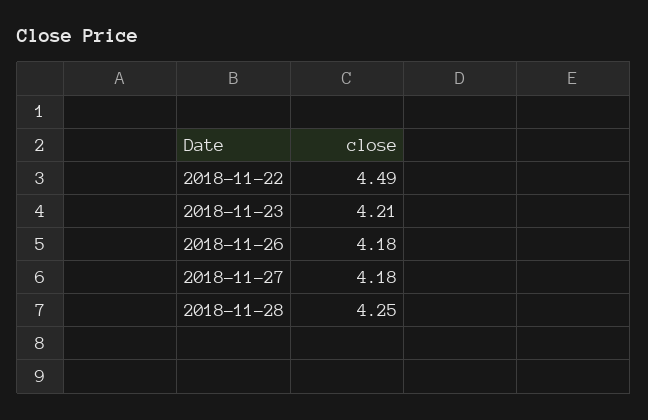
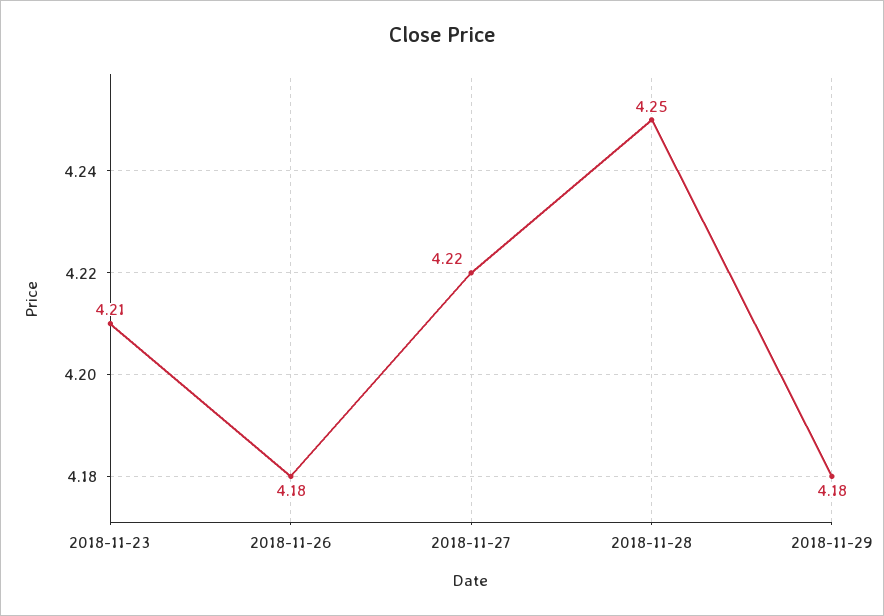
2018-11-22: 4.49 -> none
2018-11-27: 4.18 -> 4.22
2018-11-29: none -> 4.18

